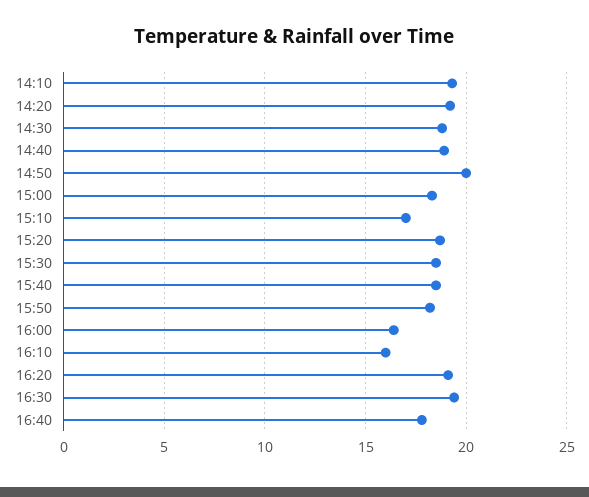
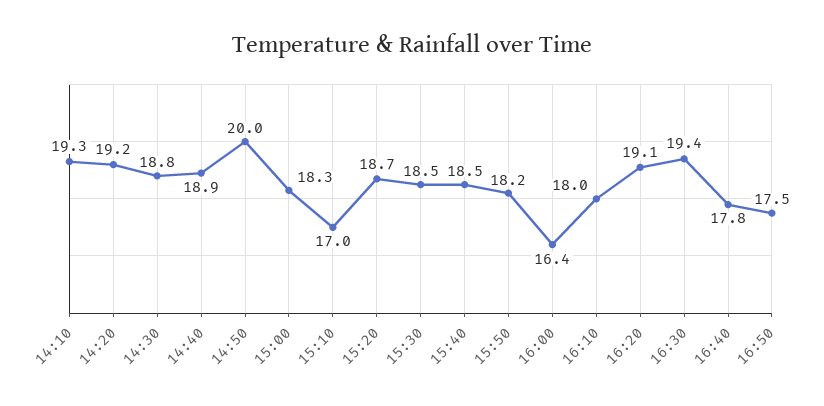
16:10: 16 -> 18
16:50: none -> 17.5

